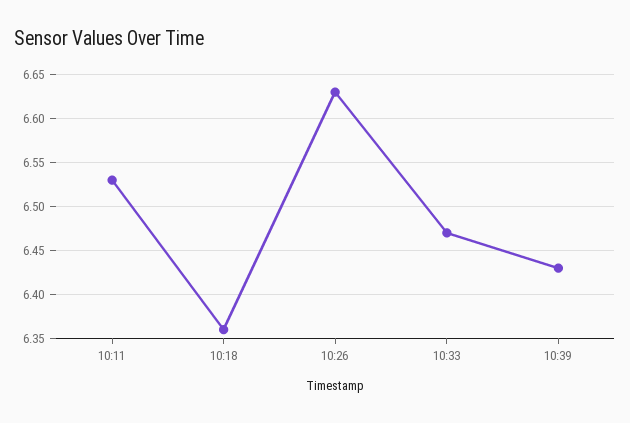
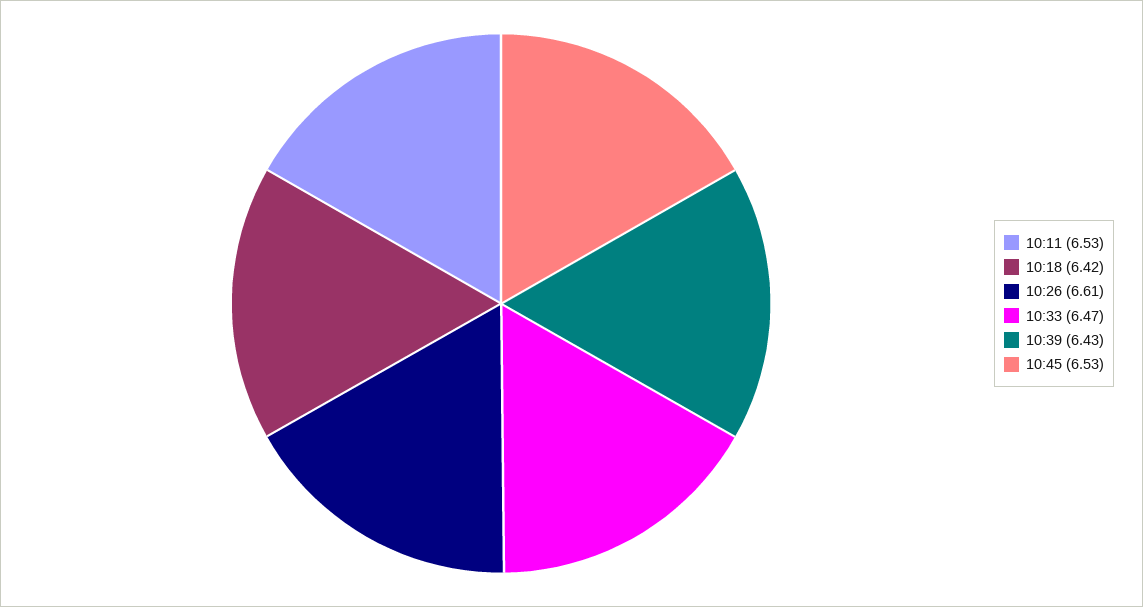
10:18: 6.36 -> 6.42
10:26: 6.63 -> 6.61
10:45: none -> 6.53

